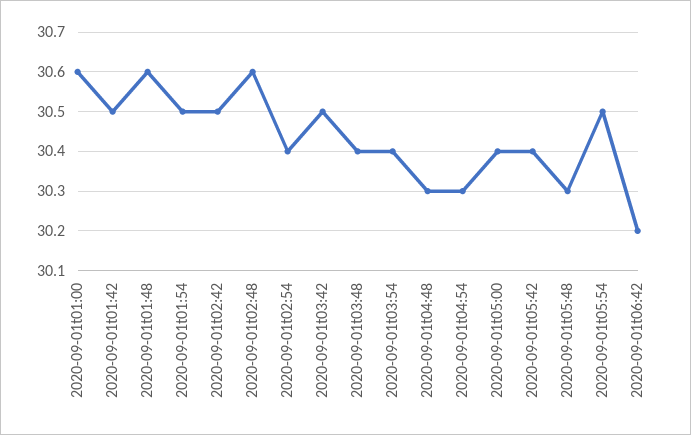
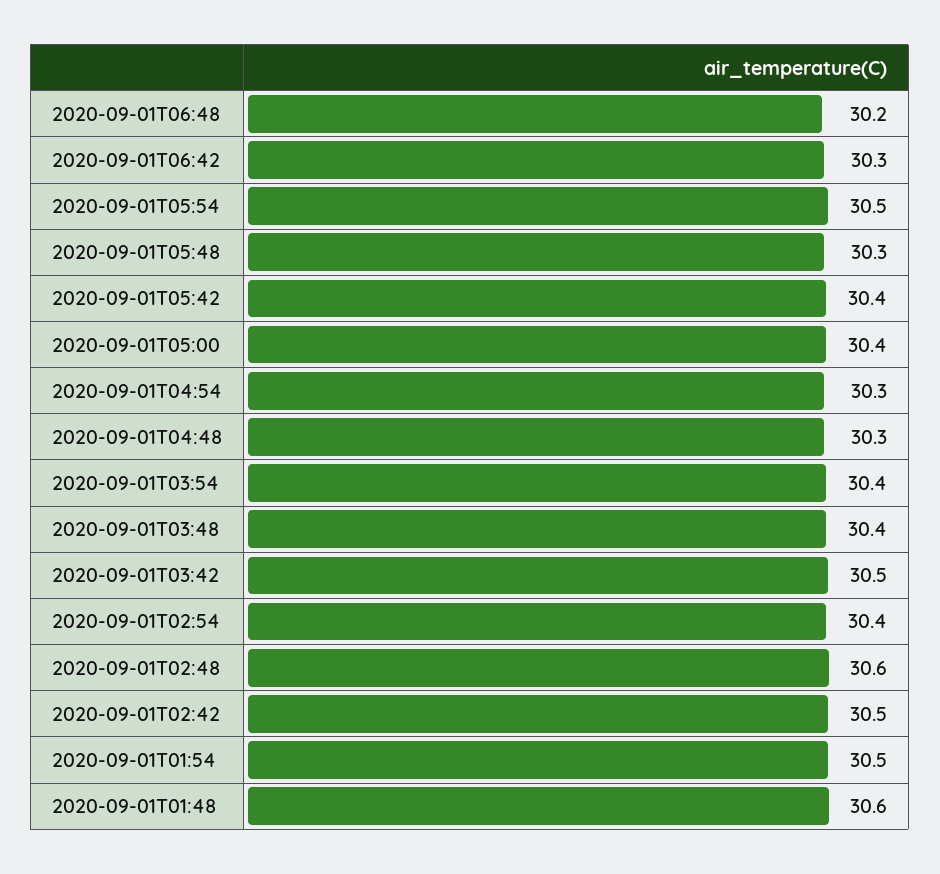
2020-09-01t01:00: 30.6 -> none
2020-09-01t01:42: 30.5 -> none
2020-09-01t06:42: 30.2 -> 30.3
2020-09-01T06:48: none -> 30.2

